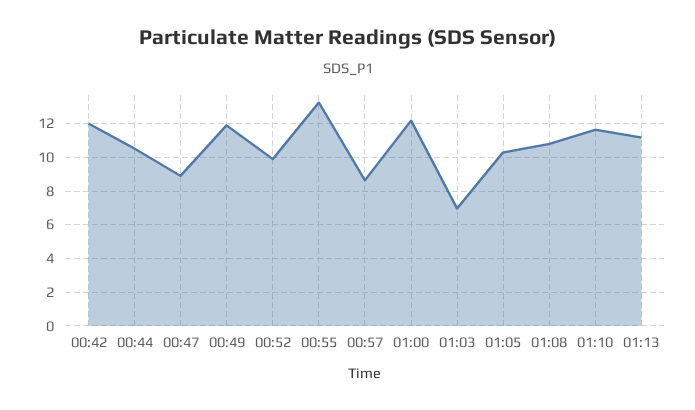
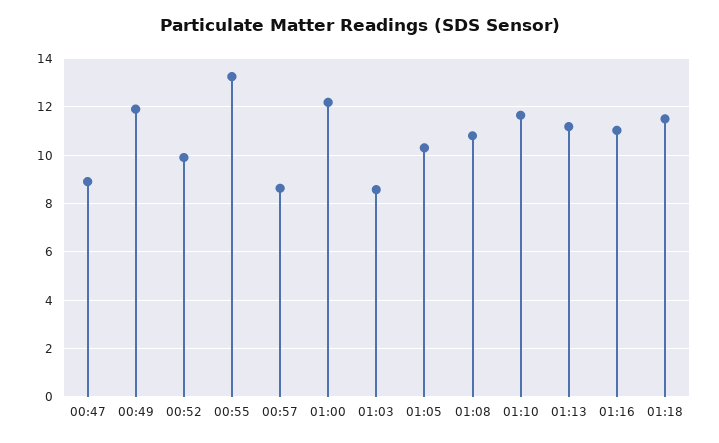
00:42: 12 -> none
00:44: 10.5 -> none
01:03: 7 -> 8.5
01:16: none -> 11
01:18: none -> 11.5

